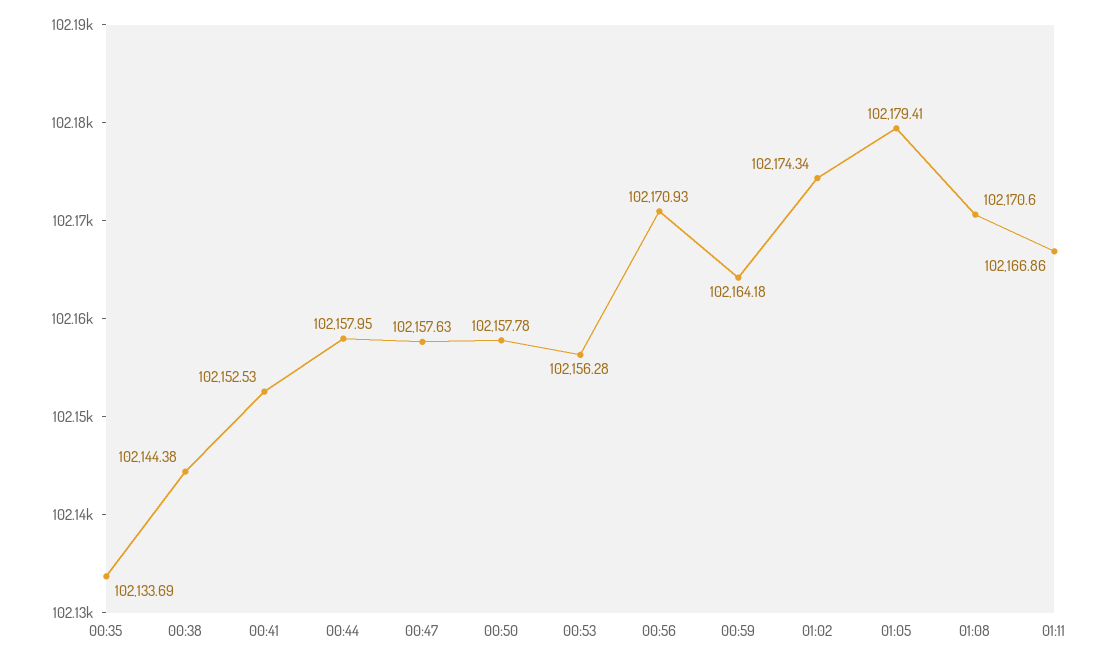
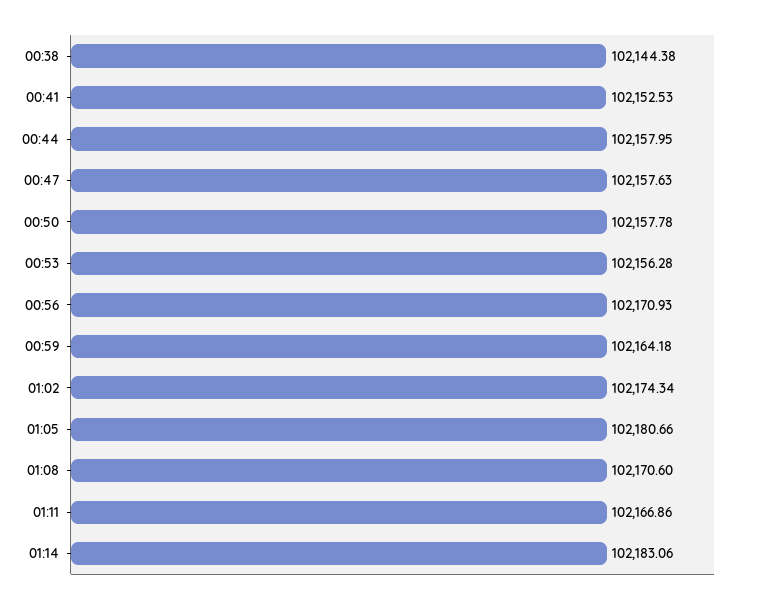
00:35: 102133.69 -> none
01:05: 102179.41 -> 102180.66
01:14: none -> 102183.06

